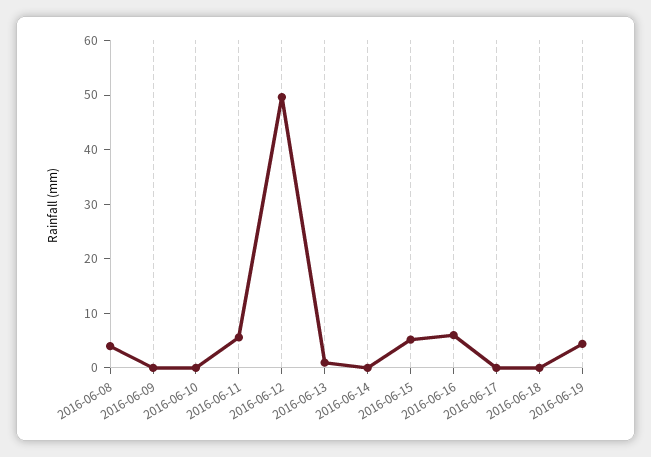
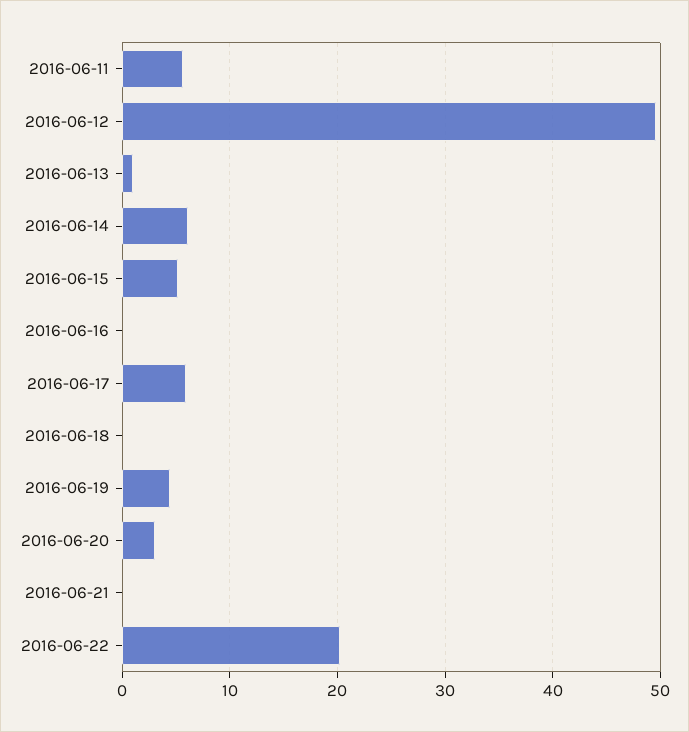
2016-06-08: 4 -> none
2016-06-09: 0 -> none
2016-06-10: 0 -> none
2016-06-14: 0 -> 6
2016-06-16: 6 -> 0
2016-06-17: 0 -> 6
2016-06-20: none -> 3
2016-06-21: none -> 0
2016-06-22: none -> 20

